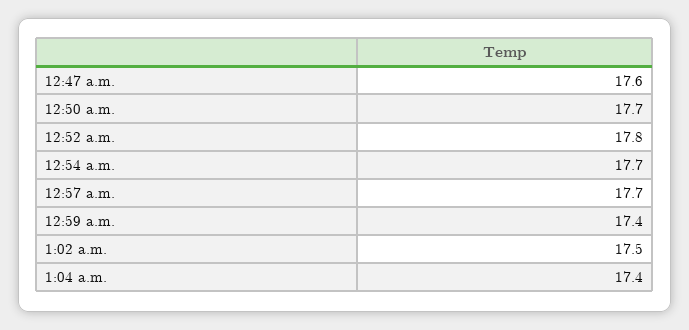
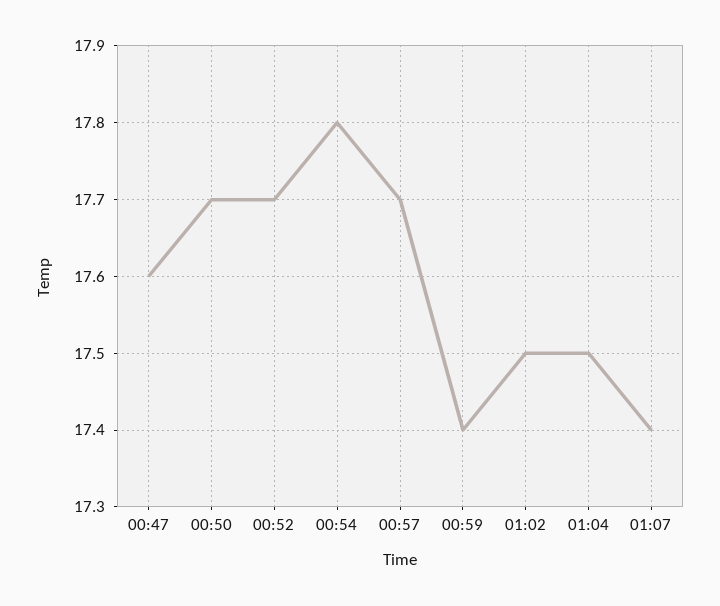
12:52 a.m.: 17.8 -> 17.7
12:54 a.m.: 17.7 -> 17.8
1:04 a.m.: 17.4 -> 17.5
01:07: none -> 17.4

